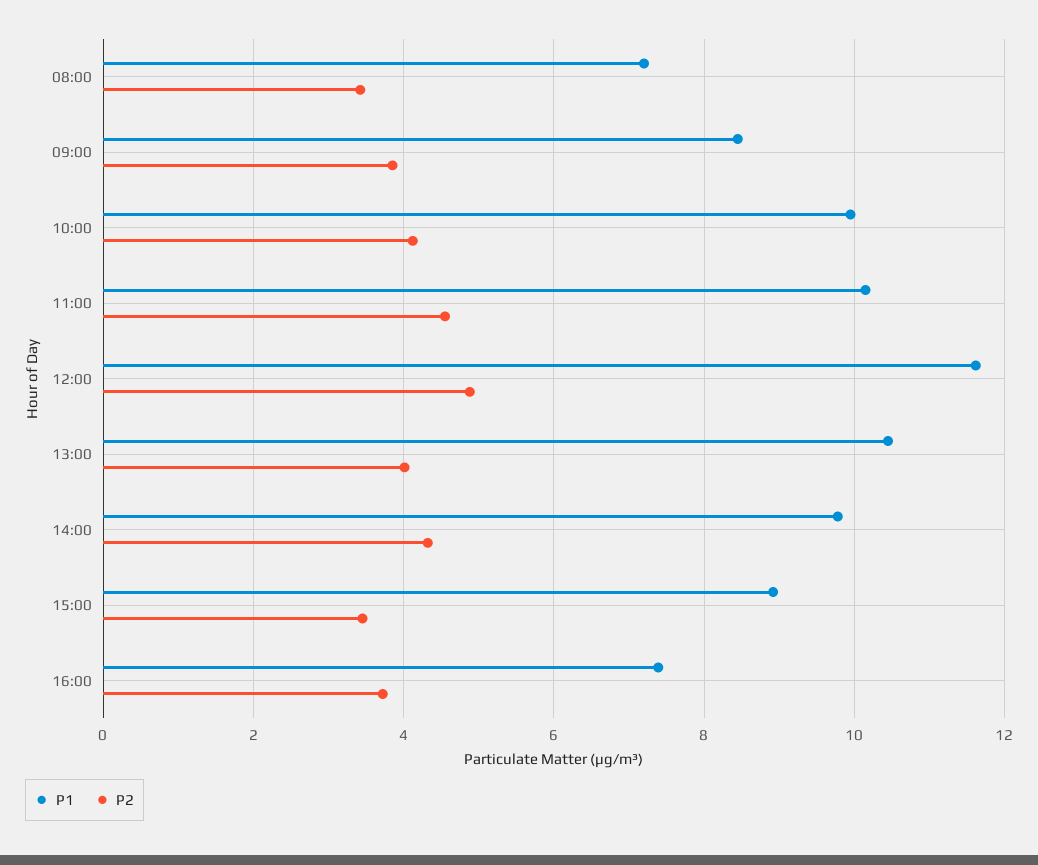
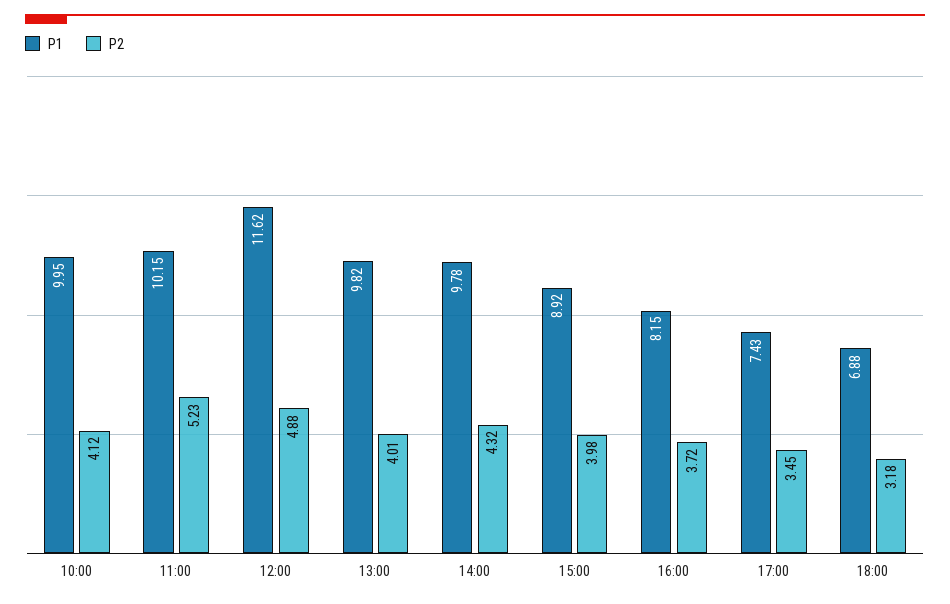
P1, 08:00: 7.2 -> none
P2, 08:00: 3.4 -> none
P1, 09:00: 8.4 -> none
P2, 09:00: 3.8 -> none
P2, 11:00: 4.6 -> 5.23
P1, 13:00: 10.4 -> 9.82
P2, 15:00: 3.4 -> 3.98
P1, 16:00: 7.4 -> 8.15
P1, 17:00: none -> 7.43
P2, 17:00: none -> 3.45
P1, 18:00: none -> 6.88
P2, 18:00: none -> 3.18

